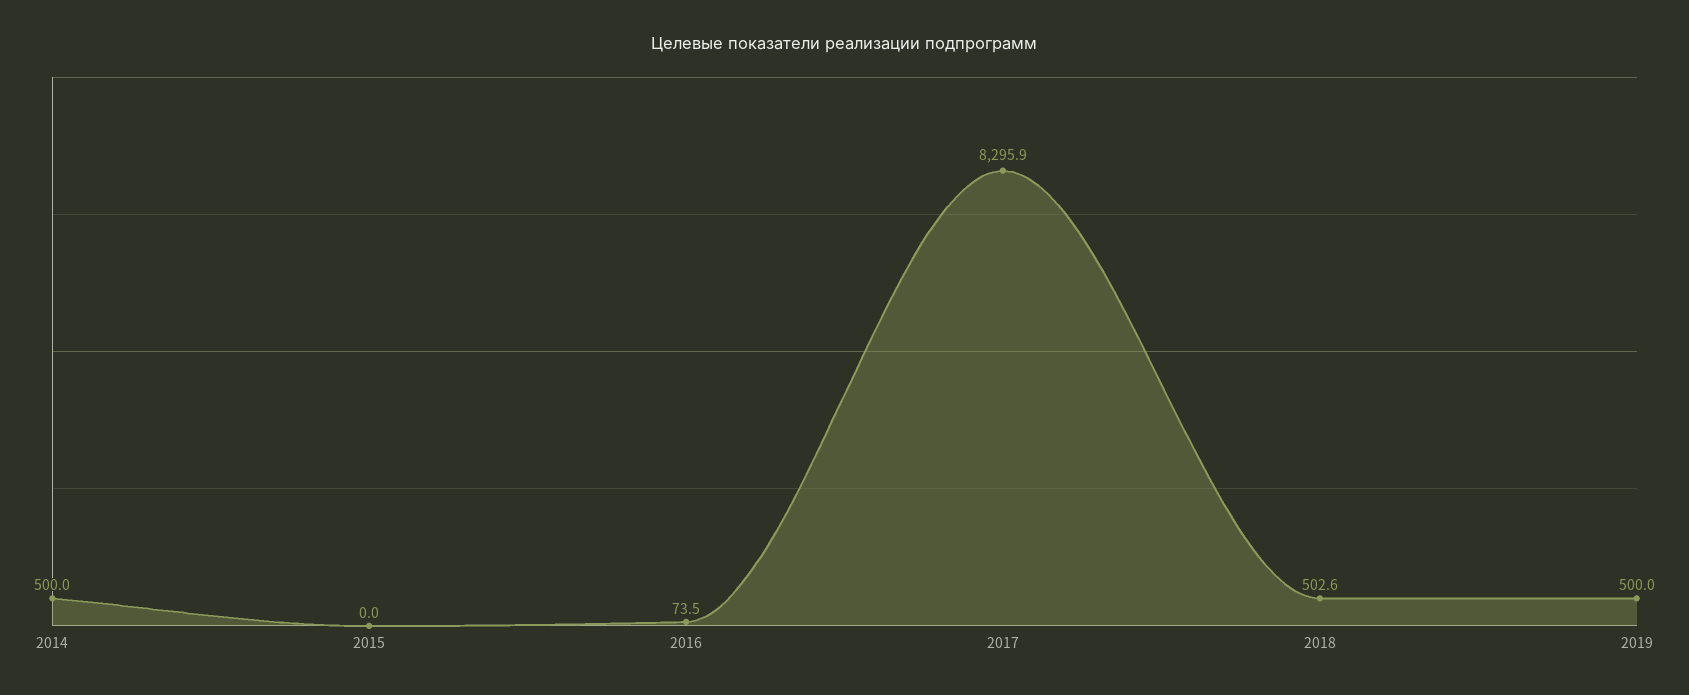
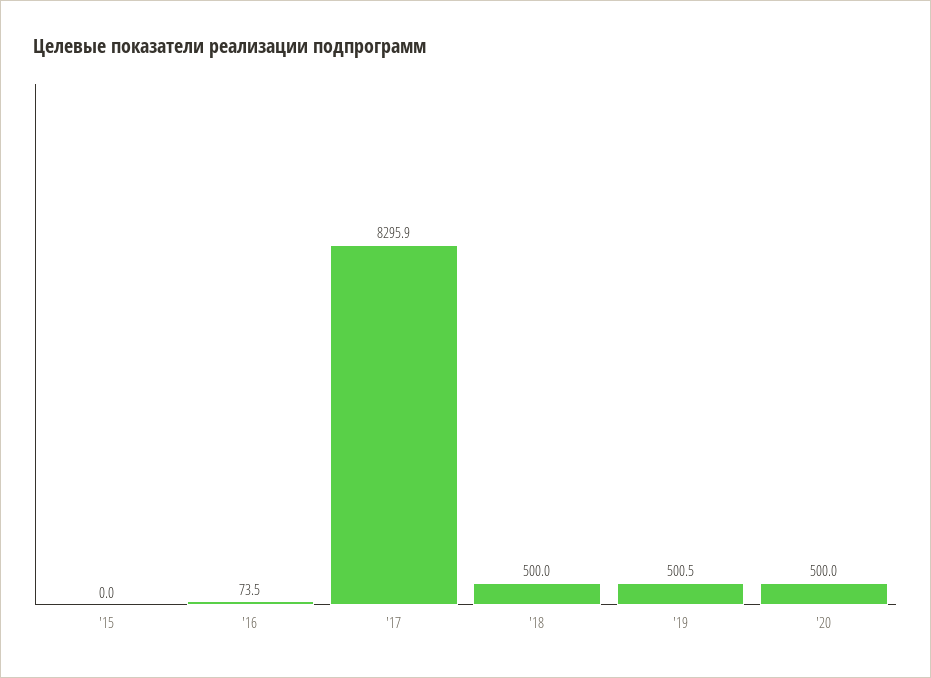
2014: 500 -> none
2018: 502.6 -> 500
2019: 500 -> 500.5
'20: none -> 500

